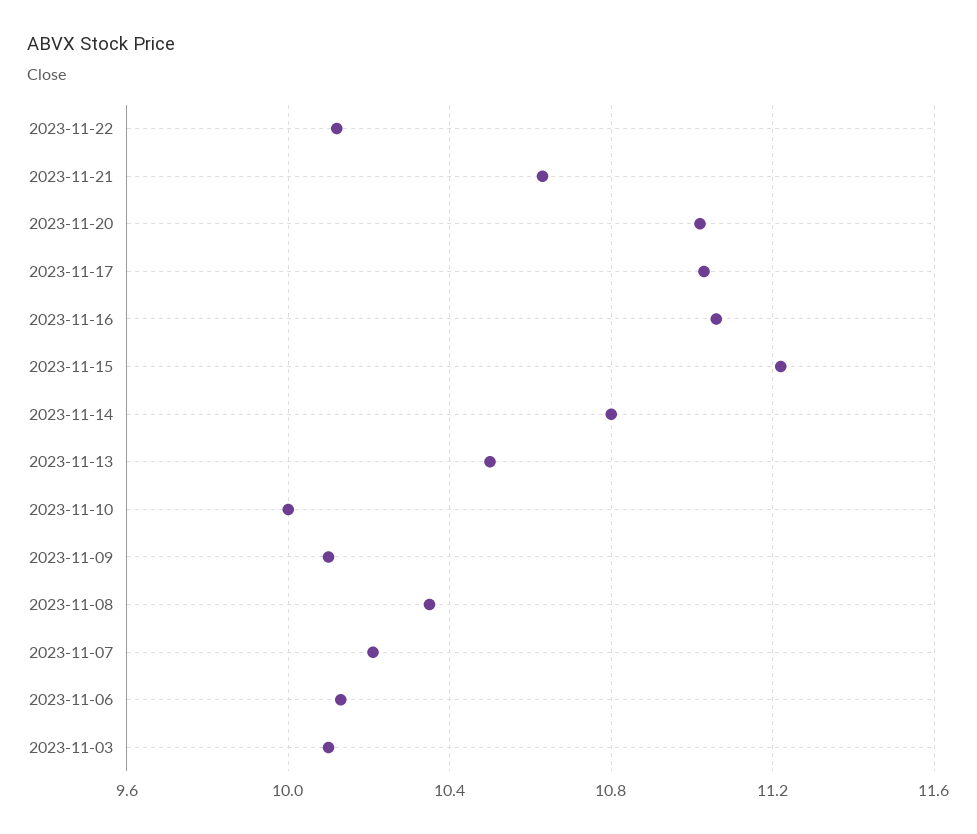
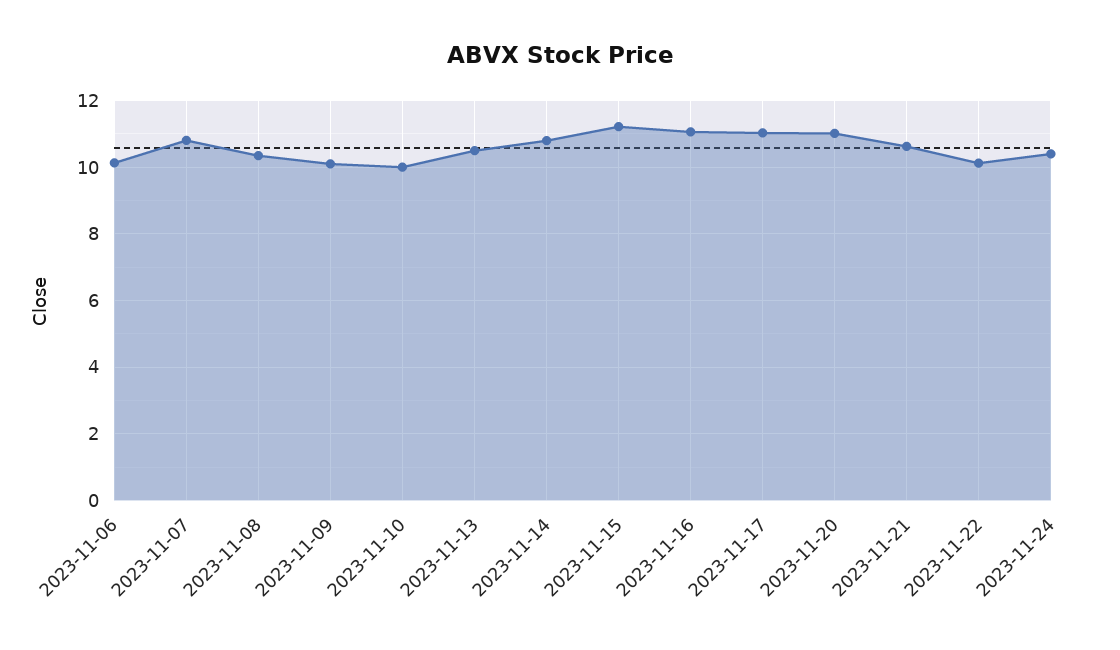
2023-11-07: 10.2 -> 10.8
2023-11-03: 10.1 -> none
2023-11-24: none -> 10.4

